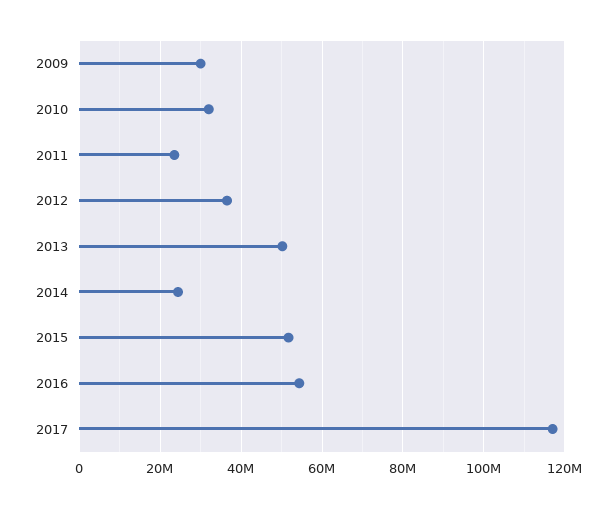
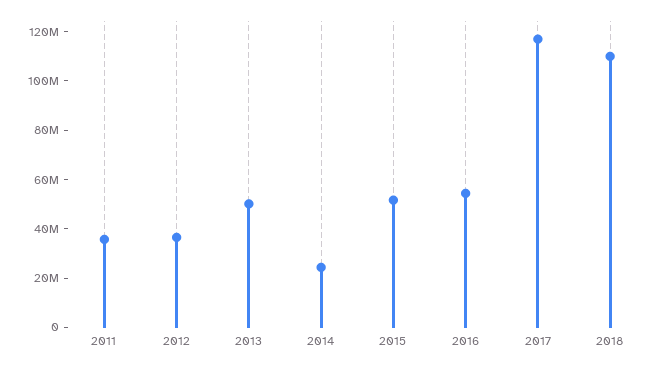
2009: 30000000 -> none
2010: 32000000 -> none
2011: 24000000 -> 35000000
2018: none -> 110000000

